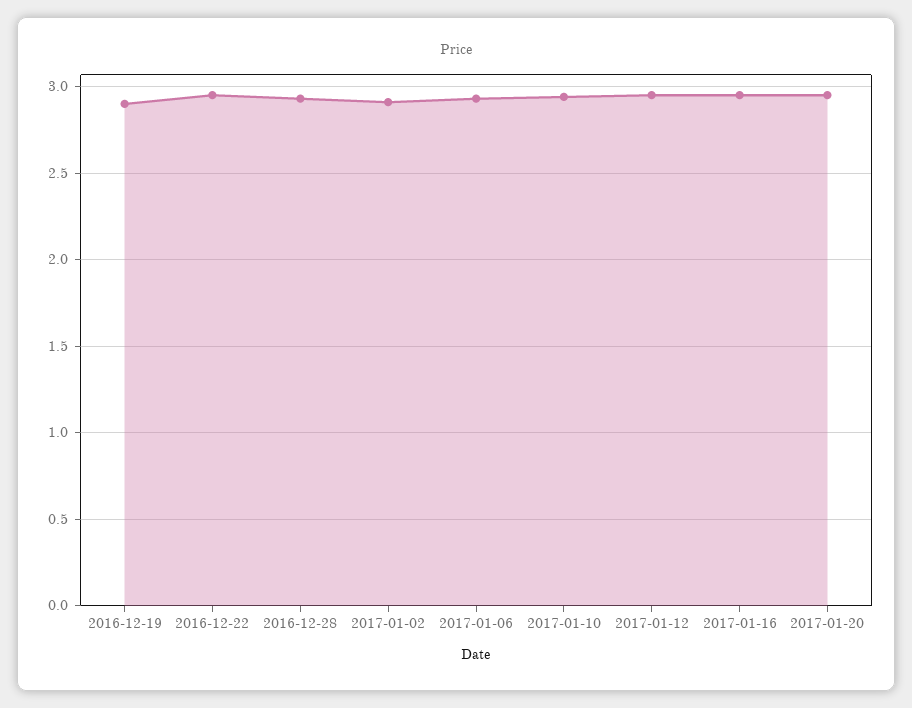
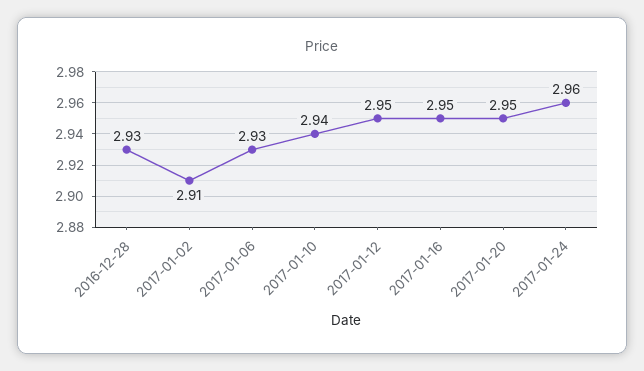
2016-12-19: 2.9 -> none
2016-12-22: 2.95 -> none
2017-01-24: none -> 2.96

